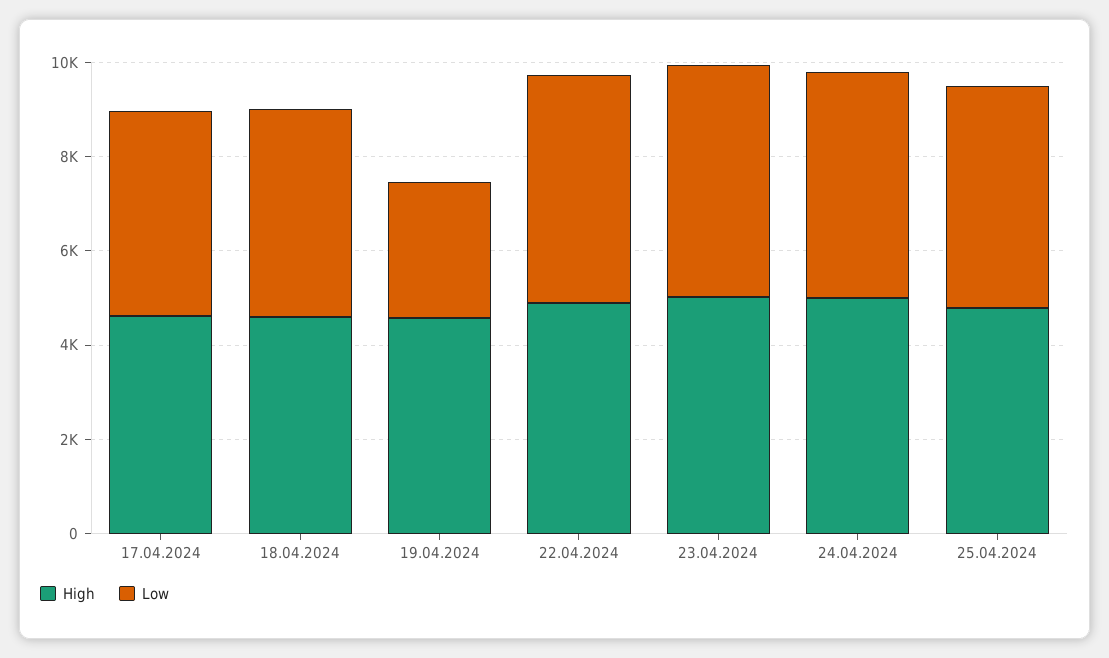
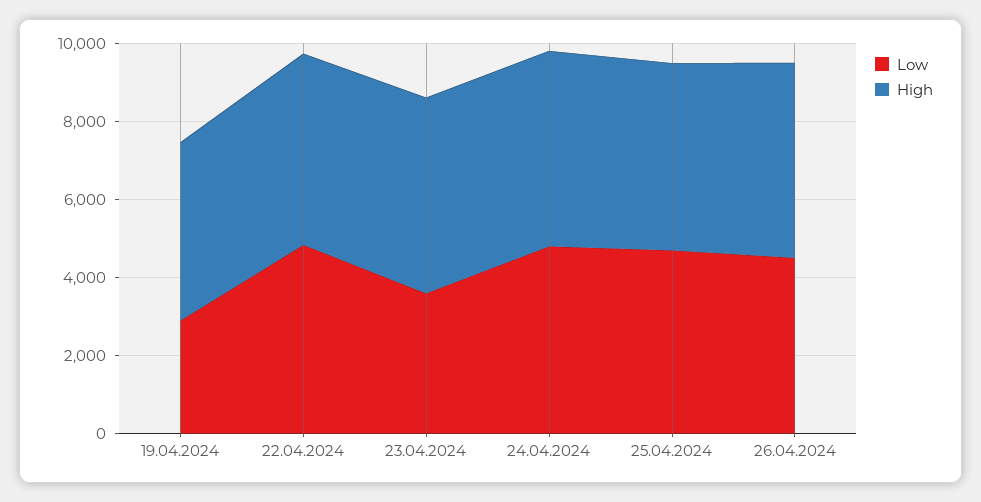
High, 17.04.2024: 4500 -> none
Low, 17.04.2024: 4500 -> none
High, 18.04.2024: 4500 -> none
Low, 18.04.2024: 4500 -> none
Low, 23.04.2024: 5000 -> 3500
Low, 26.04.2024: none -> 4500
High, 26.04.2024: none -> 5000

